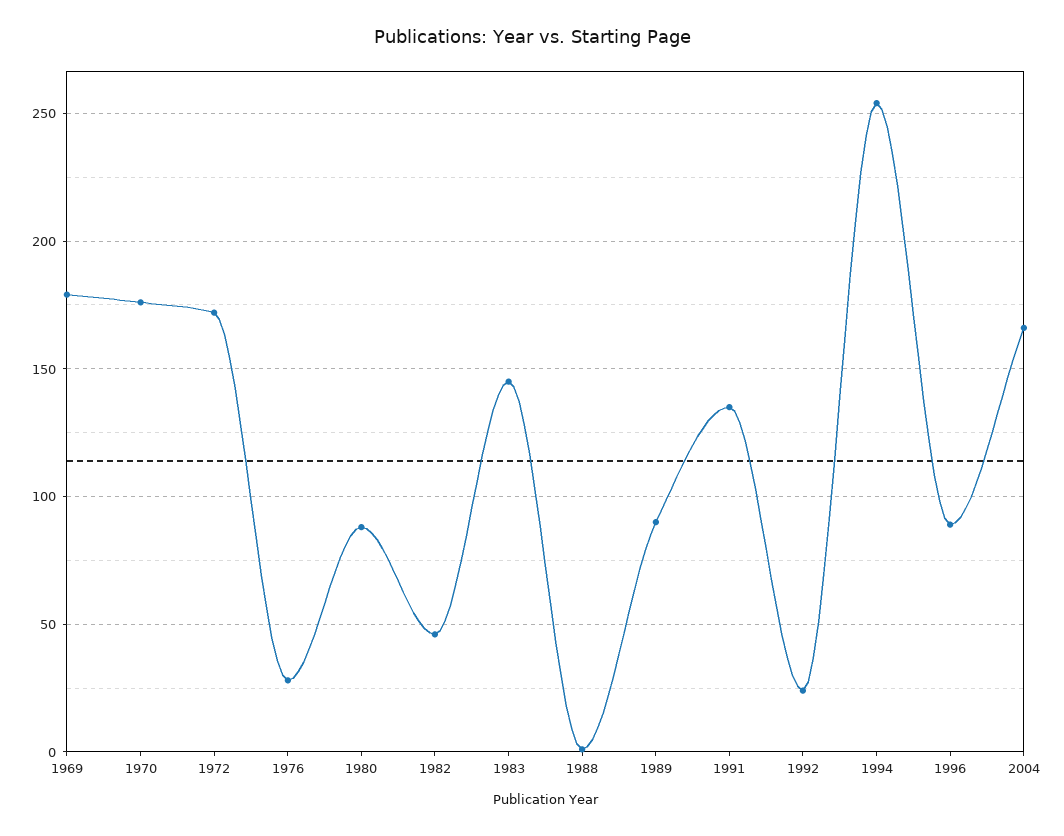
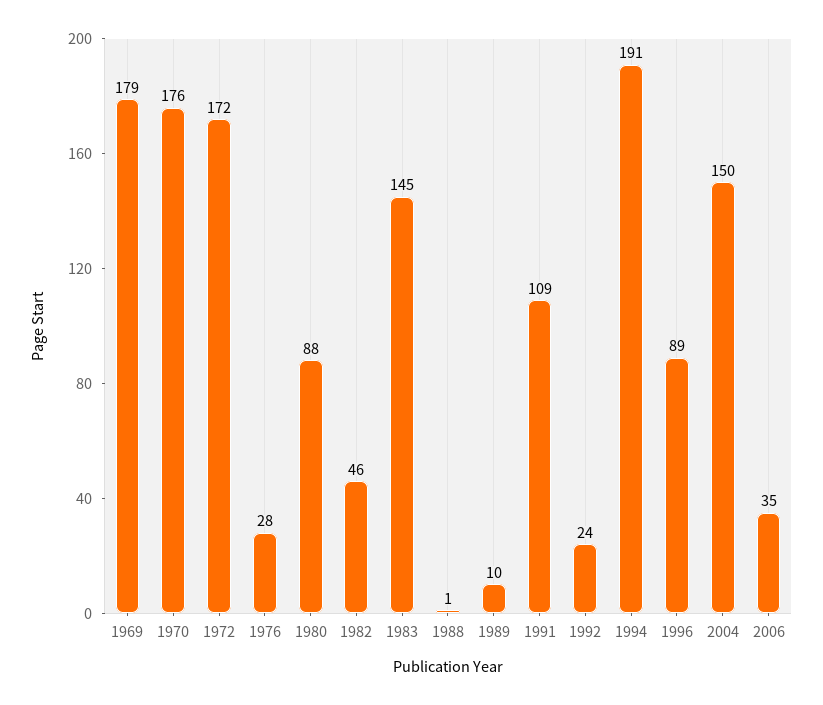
1989: 90 -> 10
1991: 135 -> 109
1994: 255 -> 191
2004: 165 -> 150
2006: none -> 35

